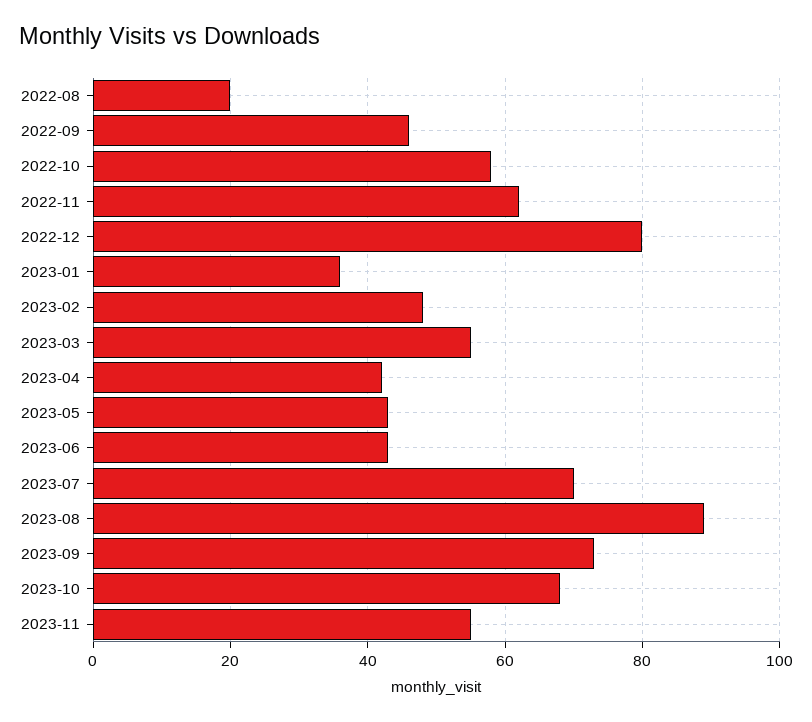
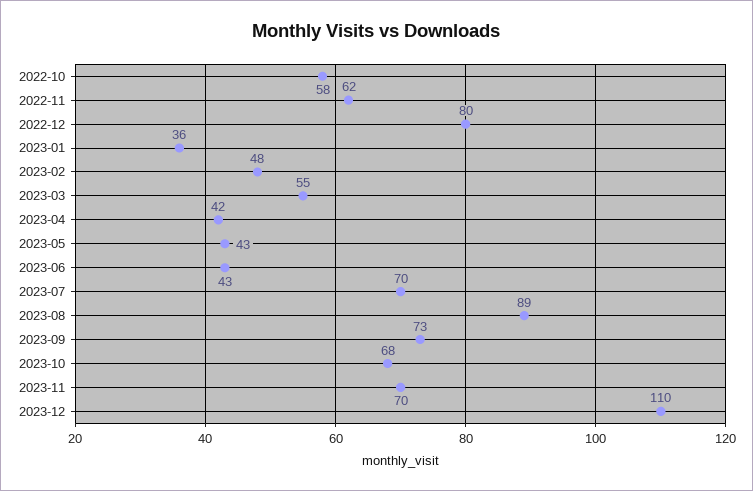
2022-08: 20 -> none
2022-09: 45 -> none
2023-11: 55 -> 70
2023-12: none -> 110

